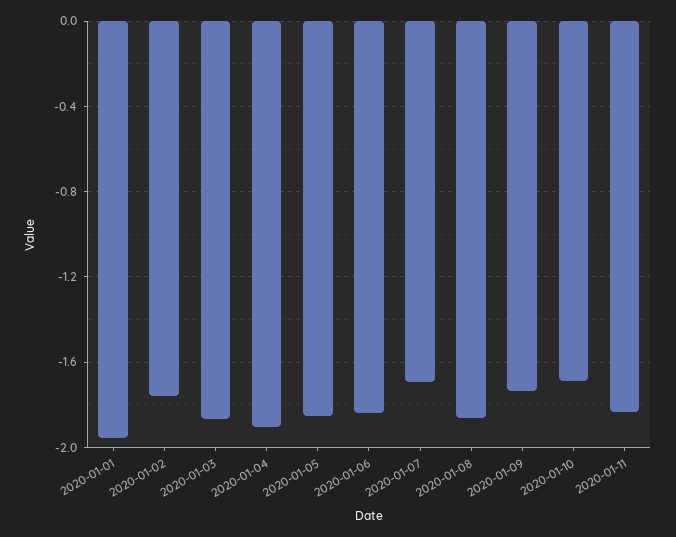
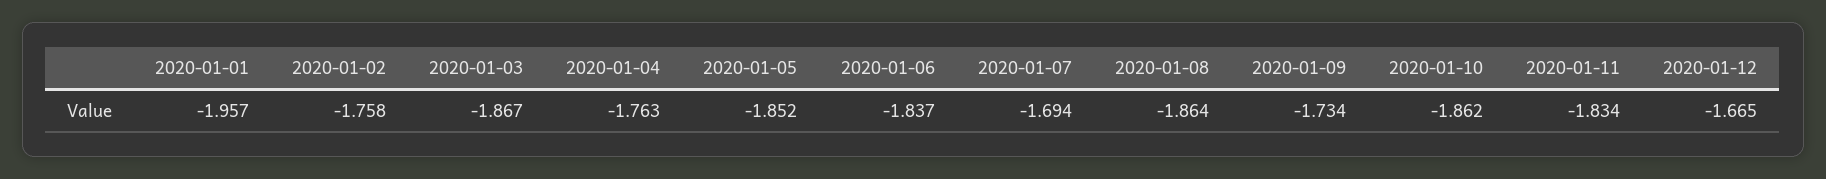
2020-01-04: -1.9 -> -1.763
2020-01-10: -1.7 -> -1.862
2020-01-12: none -> -1.665

